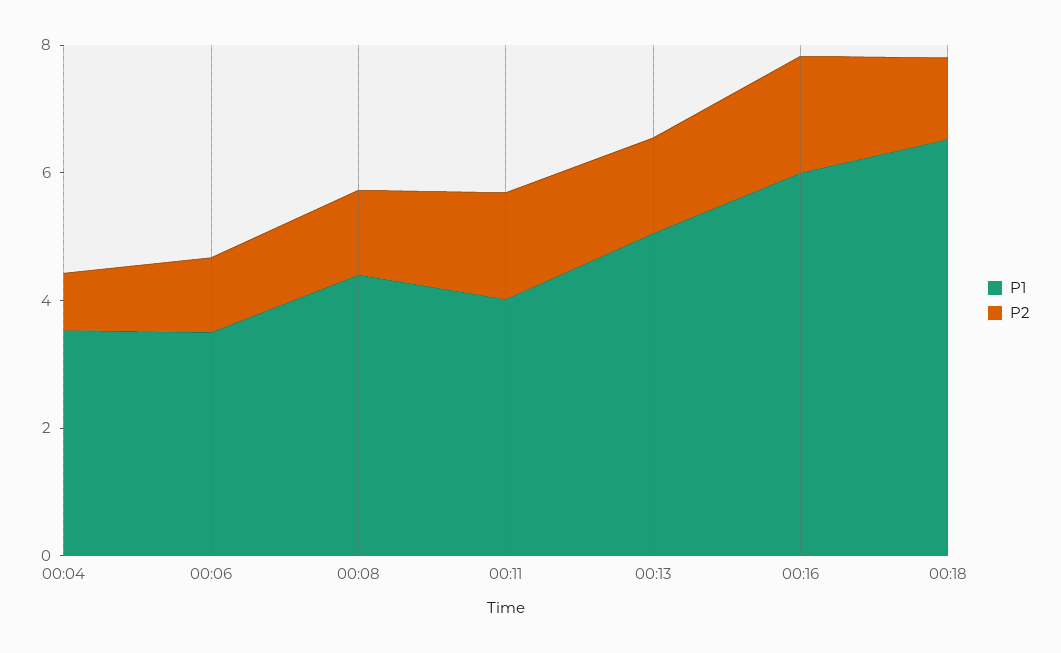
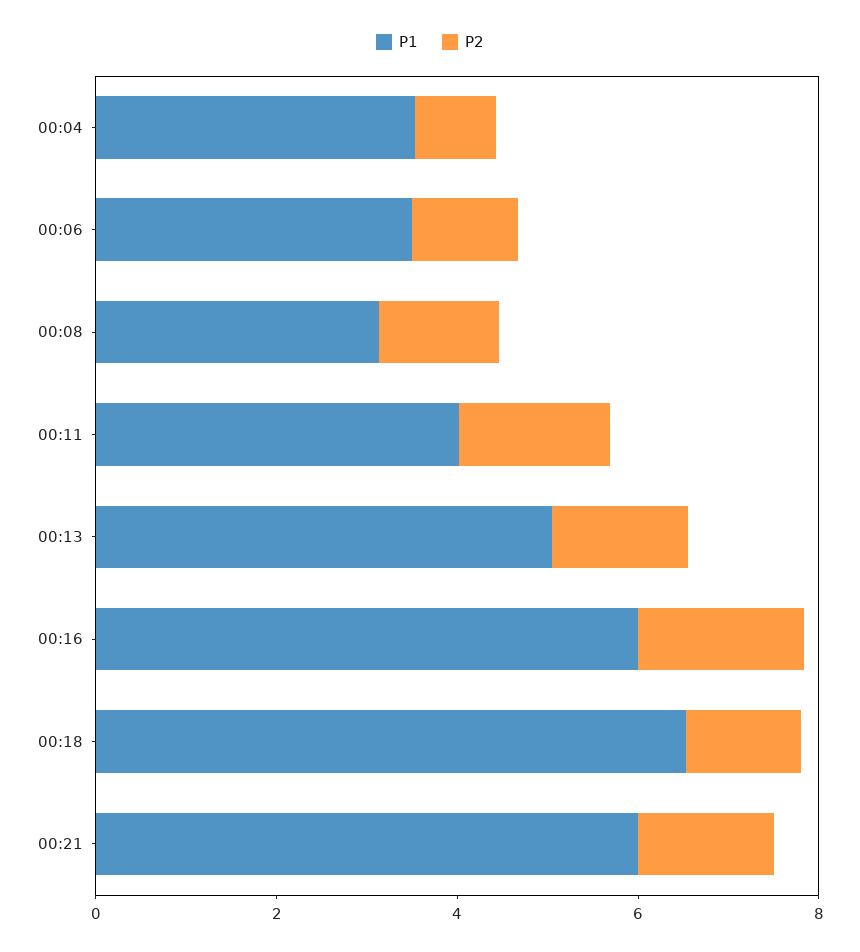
P1, 00:08: 4.5 -> 3
P1, 00:21: none -> 6
P2, 00:21: none -> 1.5

